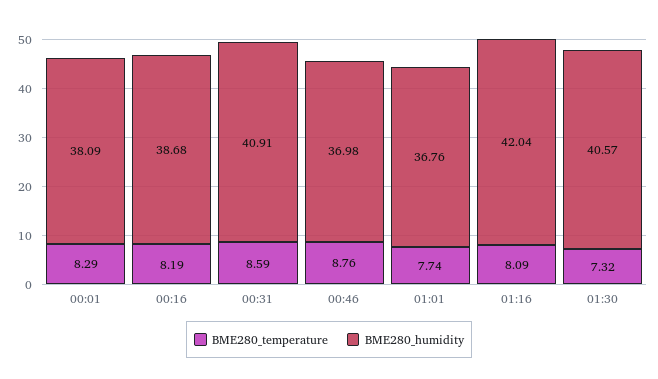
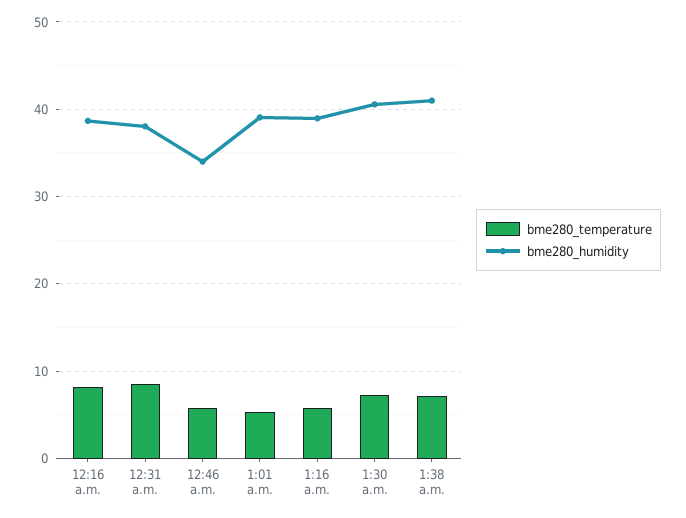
BME280_temperature, 00:01: 8.29 -> none
BME280_humidity, 00:01: 38.09 -> none
BME280_humidity, 00:31: 40.91 -> 38
BME280_temperature, 00:46: 8.76 -> 6
BME280_humidity, 00:46: 36.98 -> 34
BME280_temperature, 01:01: 7.74 -> 5
BME280_humidity, 01:01: 36.76 -> 39
BME280_temperature, 01:16: 8.09 -> 6
BME280_humidity, 01:16: 42.04 -> 39
BME280_temperature, 1:38 a.m.: none -> 7
BME280_humidity, 1:38 a.m.: none -> 41

